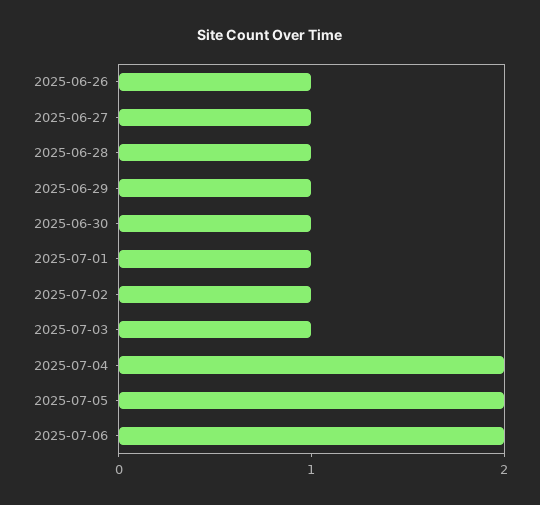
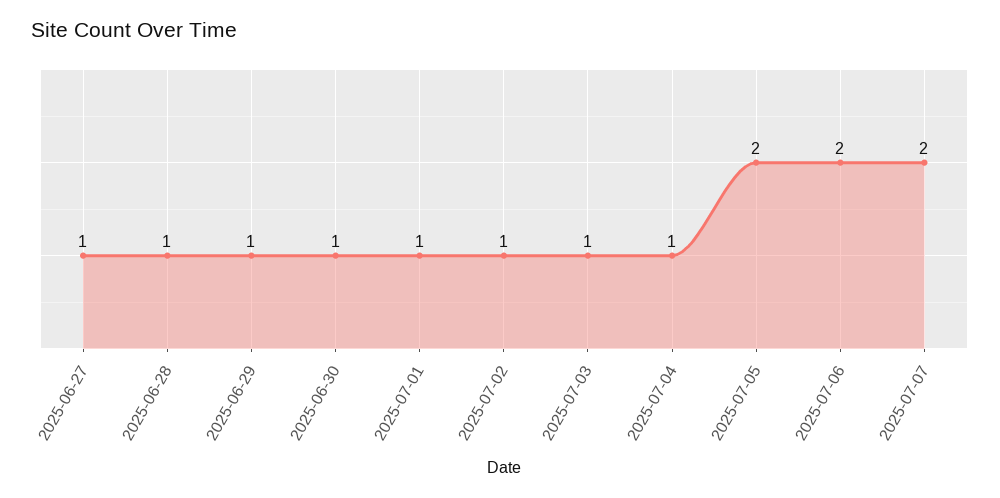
2025-06-26: 1 -> none
2025-07-04: 2 -> 1
2025-07-07: none -> 2

